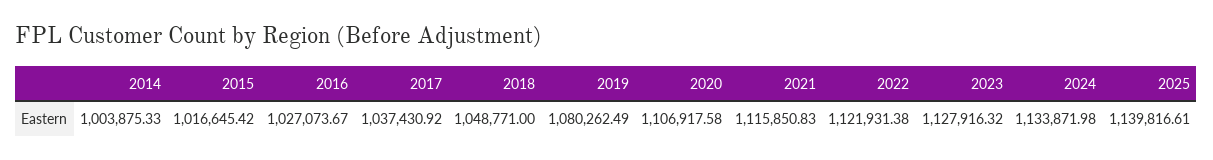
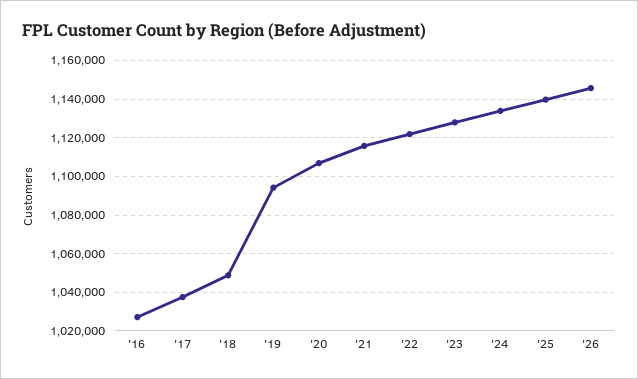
2014: 1003875.33 -> none
2015: 1016645.42 -> none
2019: 1080262.49 -> 1095000
'26: none -> 1145000

